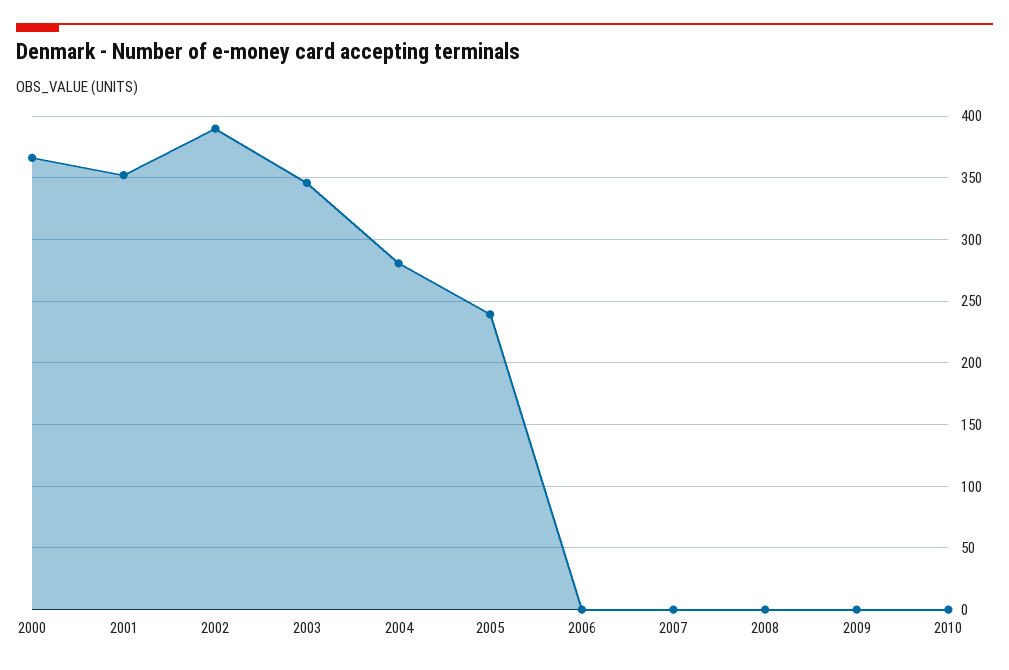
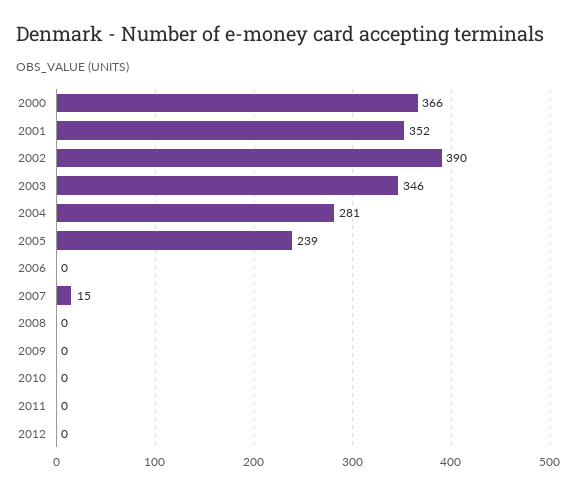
2007: 0 -> 15
2011: none -> 0
2012: none -> 0

